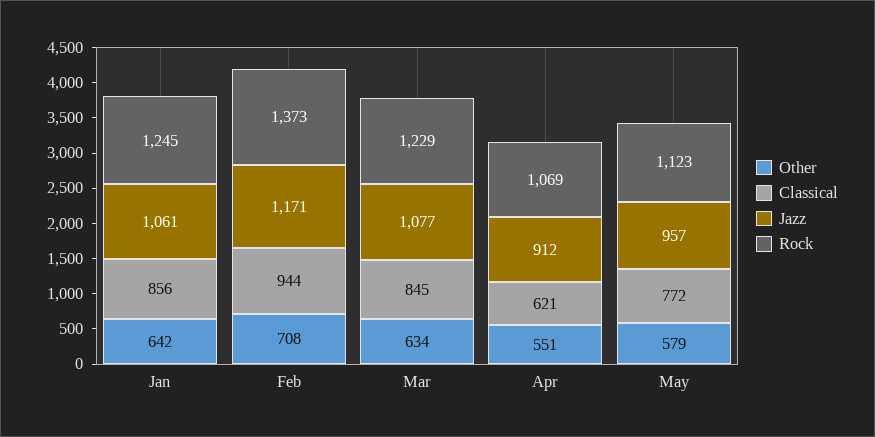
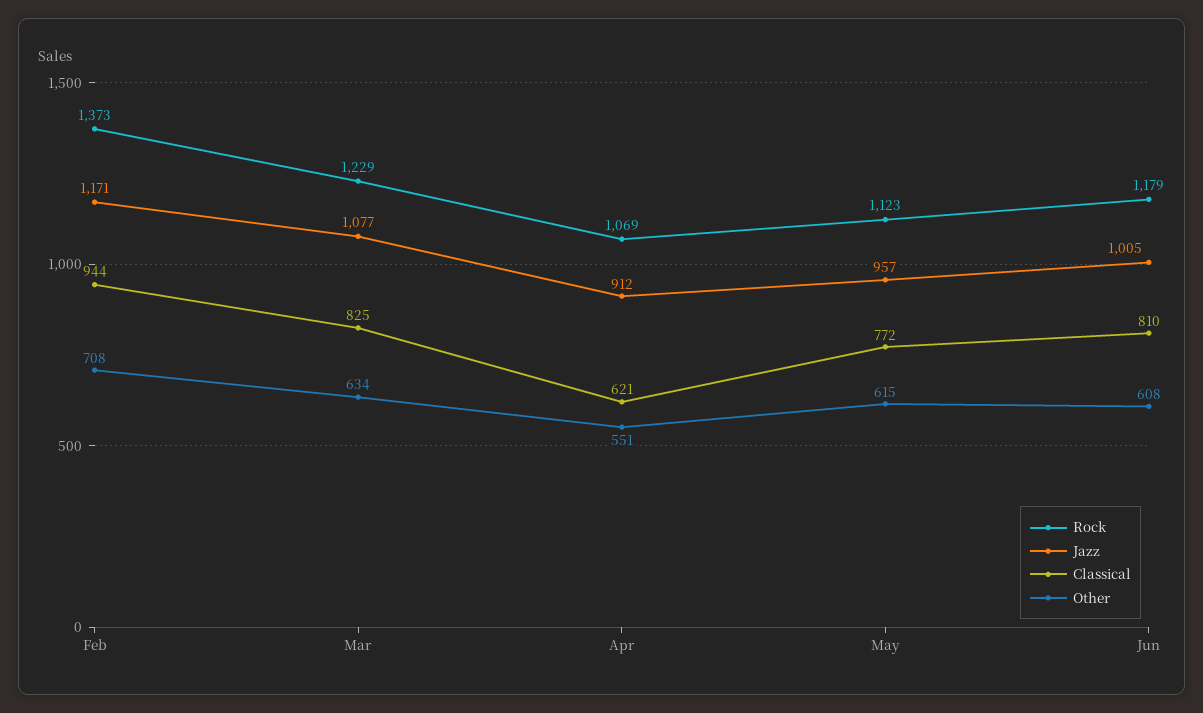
Other, Jan: 642 -> none
Classical, Jan: 856 -> none
Jazz, Jan: 1061 -> none
Rock, Jan: 1245 -> none
Classical, Mar: 845 -> 825
Other, May: 579 -> 615
Rock, Jun: none -> 1179
Jazz, Jun: none -> 1005
Classical, Jun: none -> 810
Other, Jun: none -> 608

